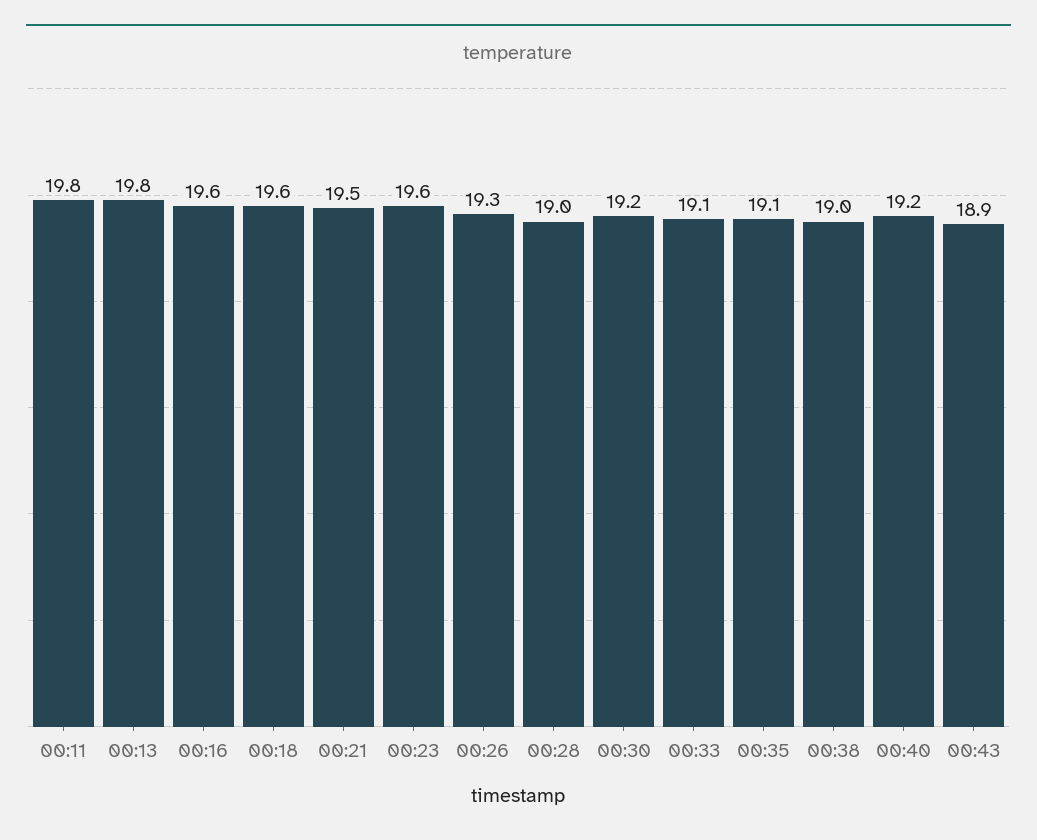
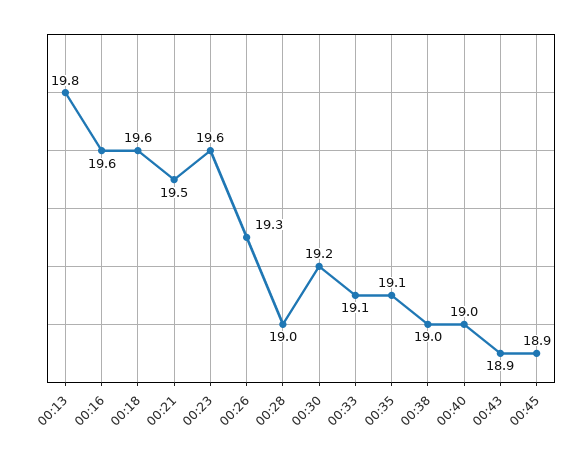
00:11: 19.8 -> none
00:40: 19.2 -> 19
00:45: none -> 18.9

